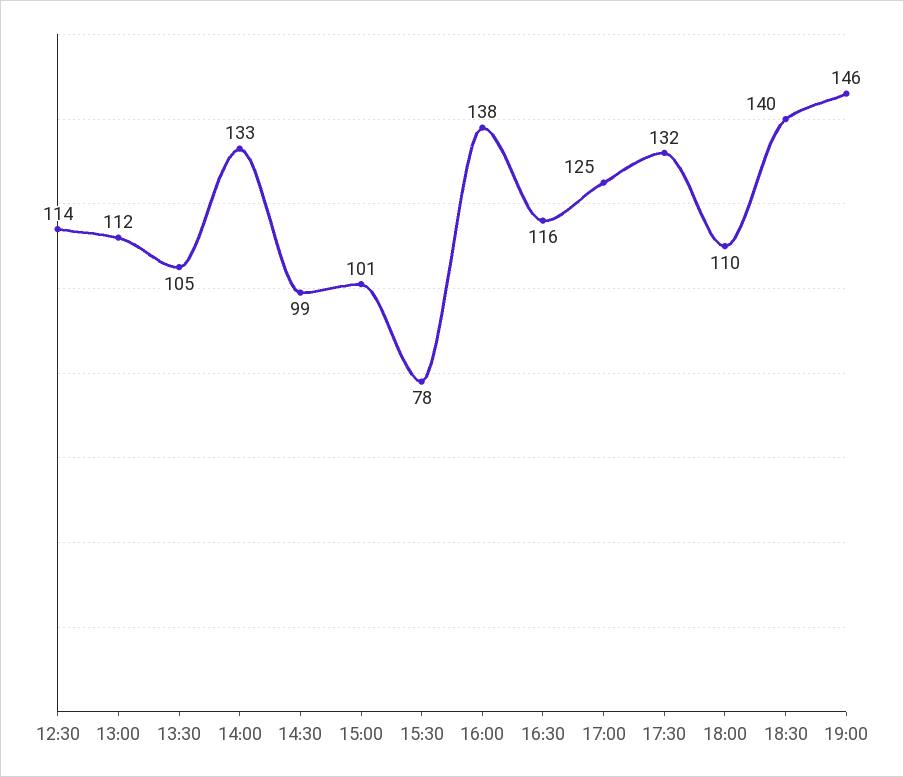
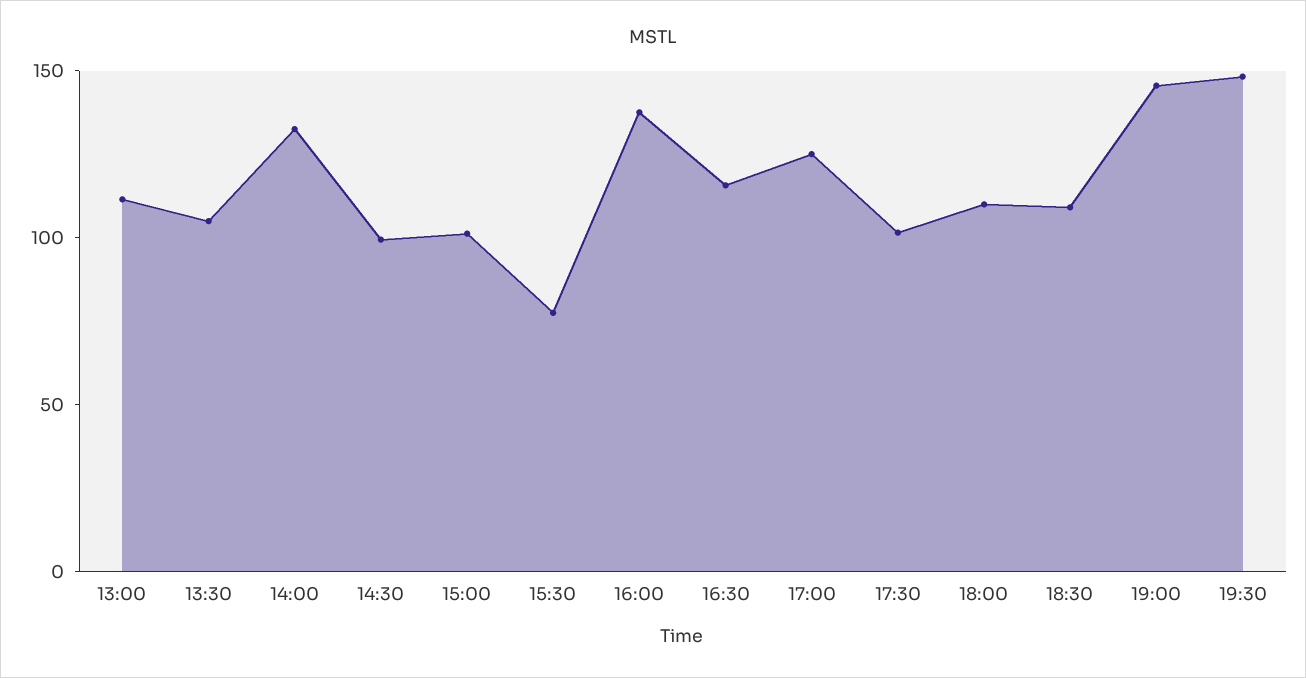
12:30: 114 -> none
17:30: 132 -> 100
18:30: 140 -> 110
19:30: none -> 150

